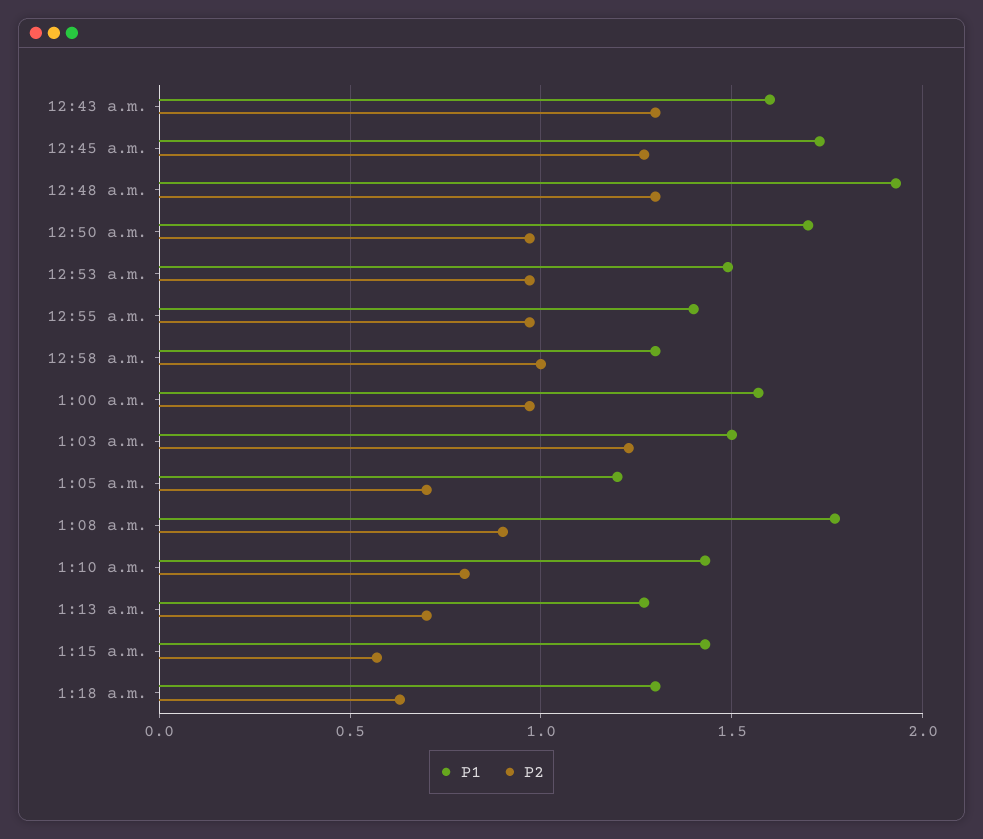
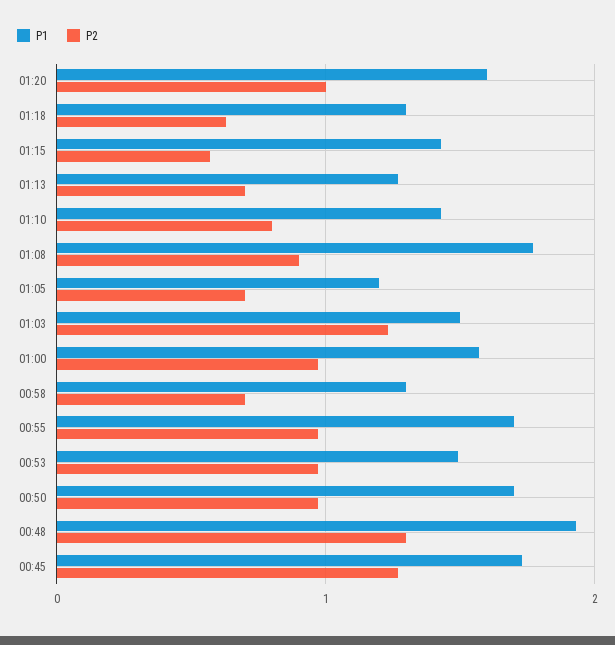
P1, 12:43 a.m.: 1.6 -> none
P2, 12:43 a.m.: 1.3 -> none
P1, 12:55 a.m.: 1.4 -> 1.7
P2, 12:58 a.m.: 1 -> 0.7
P1, 01:20: none -> 1.6
P2, 01:20: none -> 1

